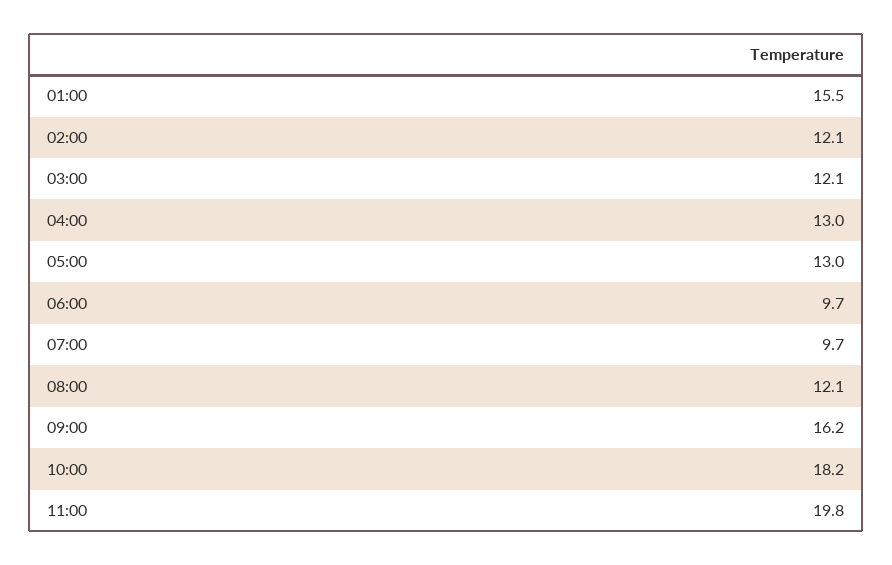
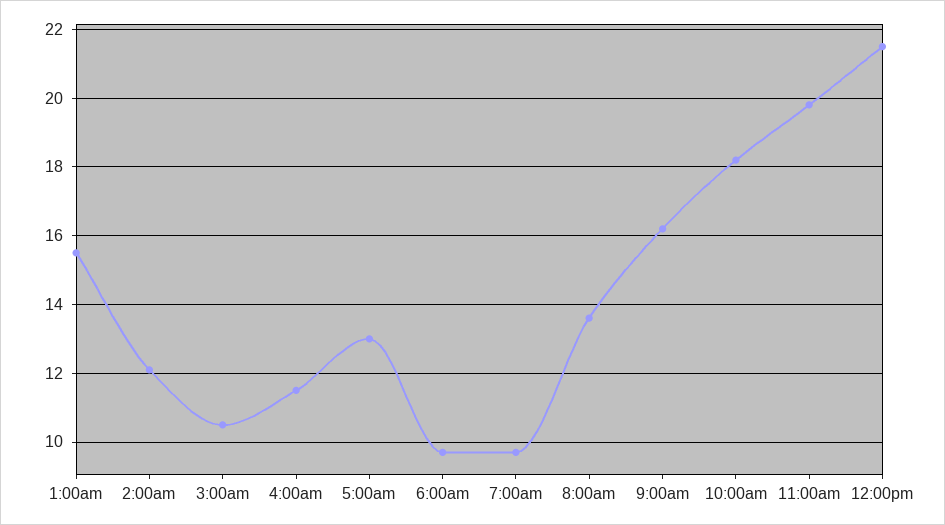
03:00: 12.1 -> 10.5
04:00: 13 -> 11.5
08:00: 12.1 -> 13.5
12:00pm: none -> 21.5

